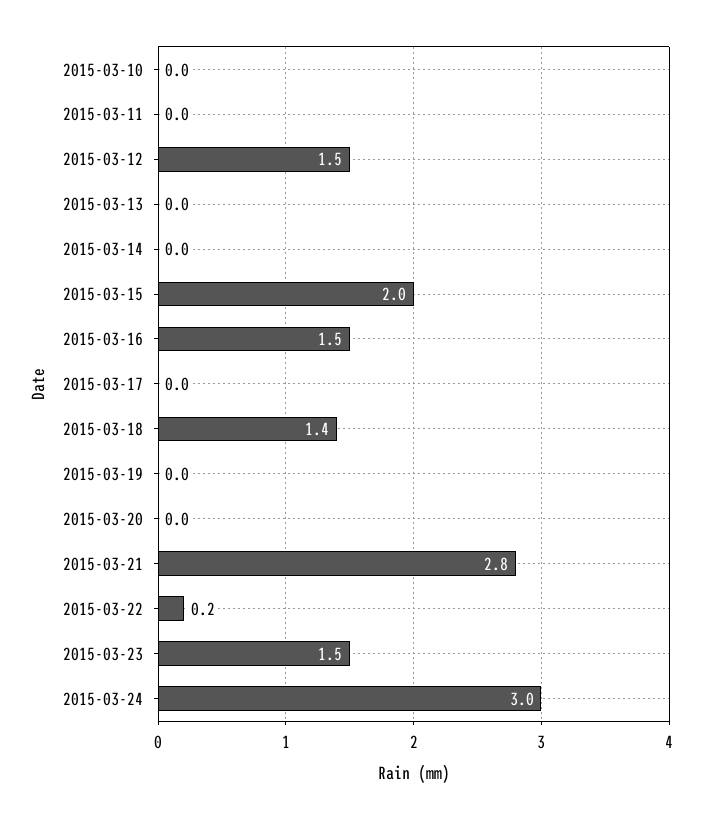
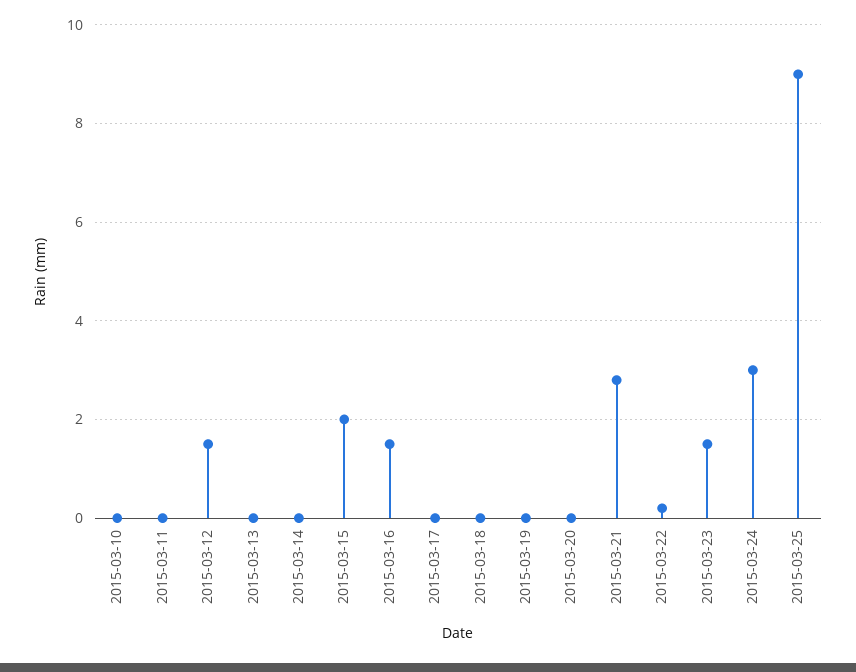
2015-03-18: 1.4 -> 0
2015-03-25: none -> 9

